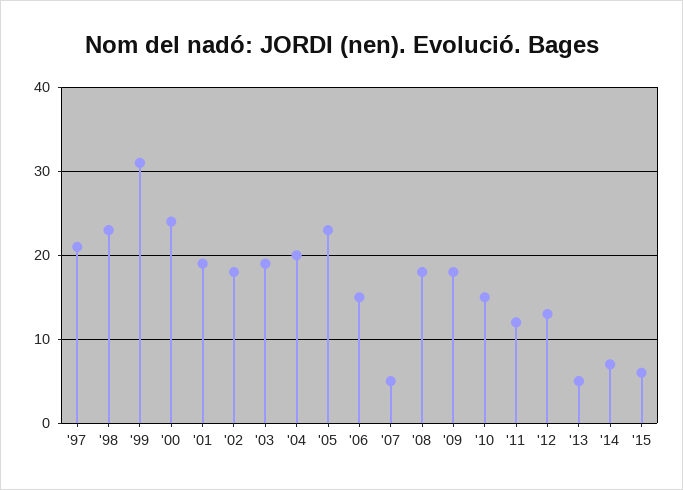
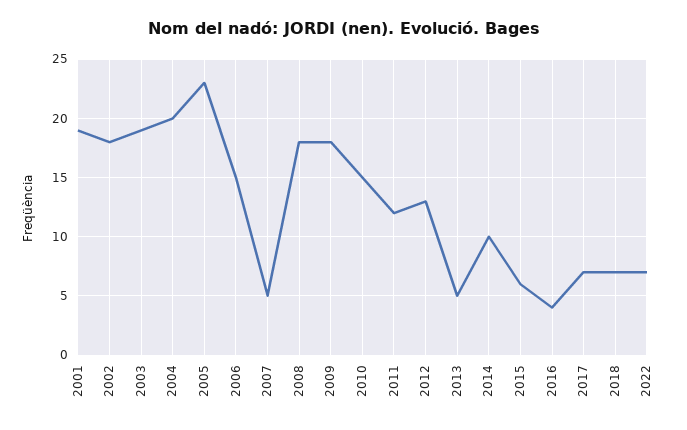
'97: 21 -> none
'98: 23 -> none
'99: 31 -> none
'00: 24 -> none
'14: 7 -> 10
2016: none -> 4
2017: none -> 7
2018: none -> 7
2022: none -> 7

